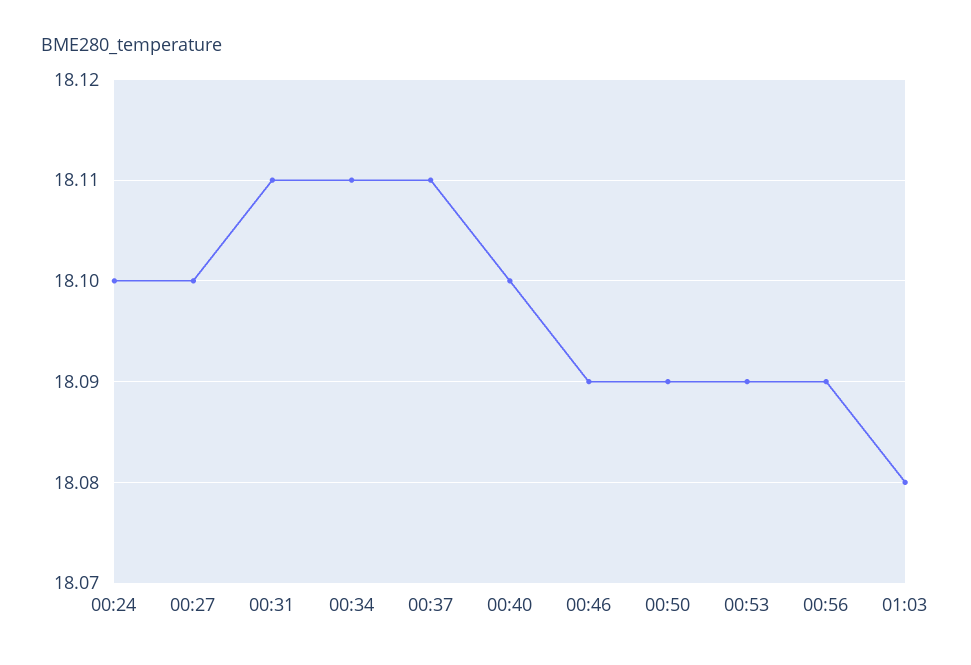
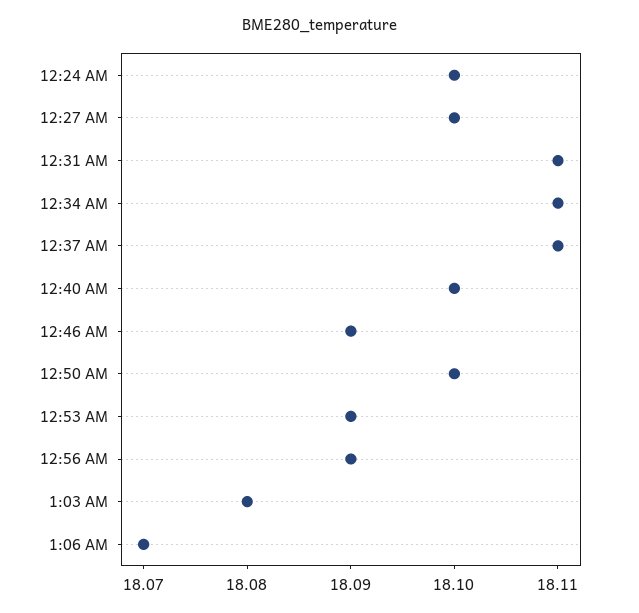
00:50: 18.09 -> 18.1
1:06 AM: none -> 18.07

